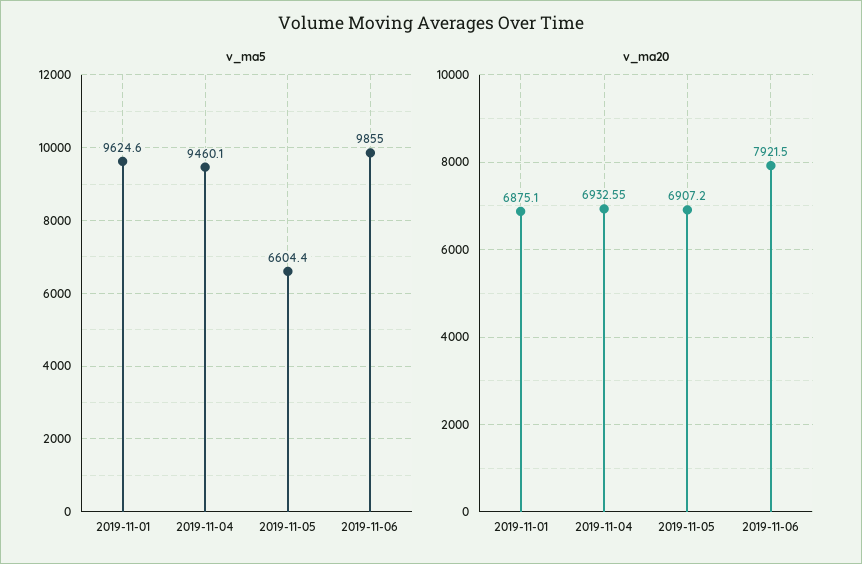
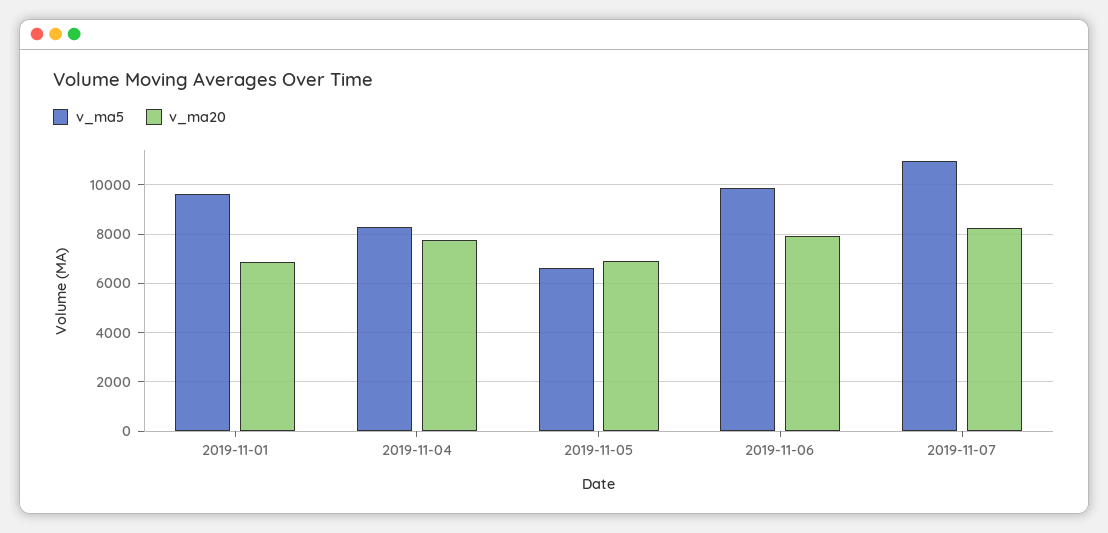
v_ma5, 2019-11-04: 9460.1 -> 8250
v_ma20, 2019-11-04: 6932.55 -> 7750
v_ma5, 2019-11-07: none -> 11000
v_ma20, 2019-11-07: none -> 8250

